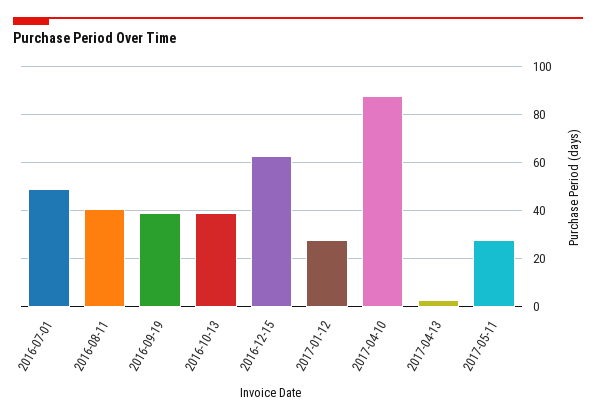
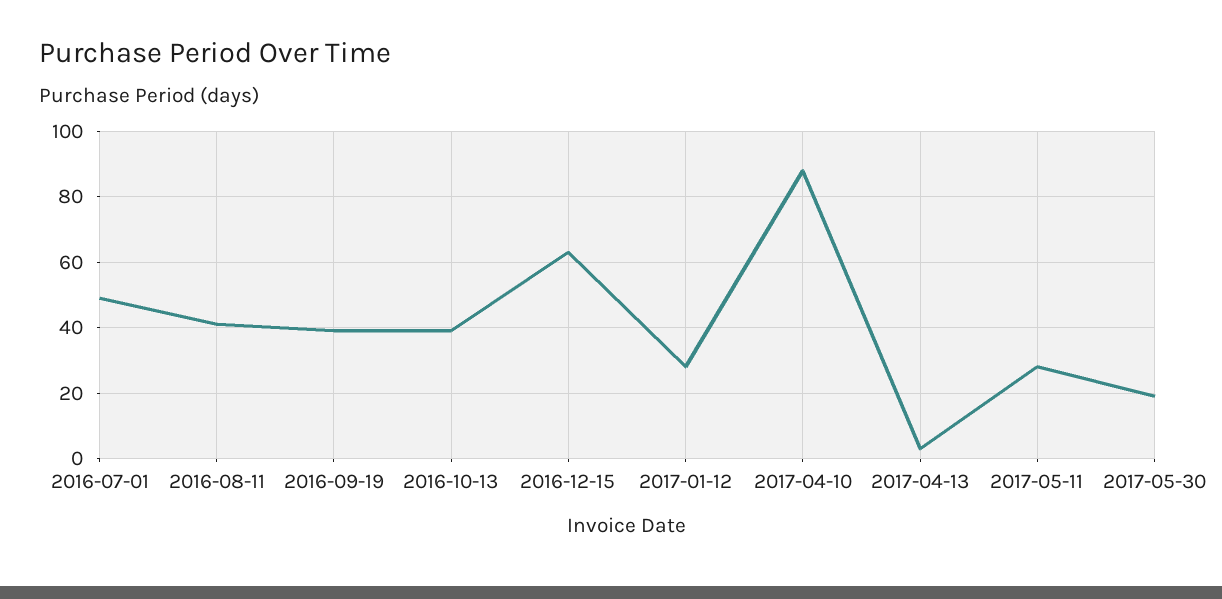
2017-05-30: none -> 20

